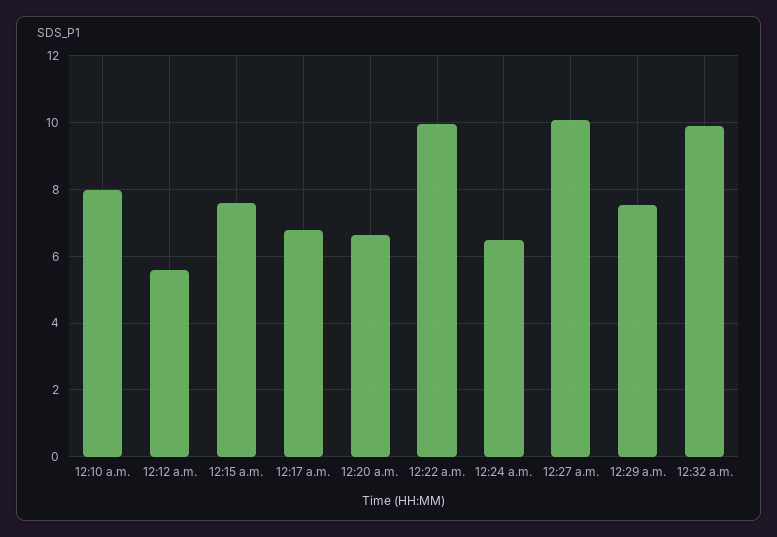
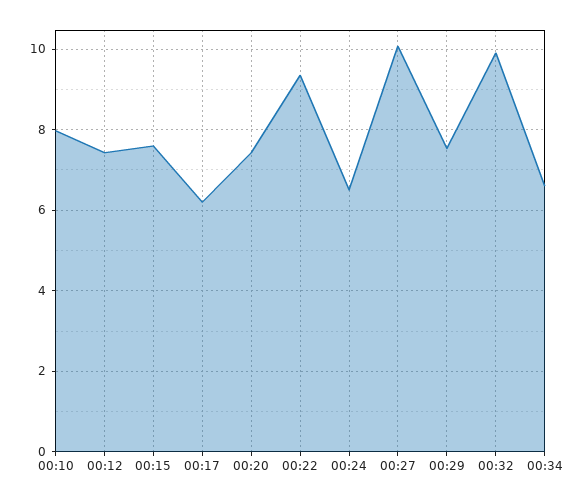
12:12 a.m.: 5.6 -> 7.4
12:17 a.m.: 6.8 -> 6.2
12:20 a.m.: 6.6 -> 7.4
12:22 a.m.: 10 -> 9.4
00:34: none -> 6.6

